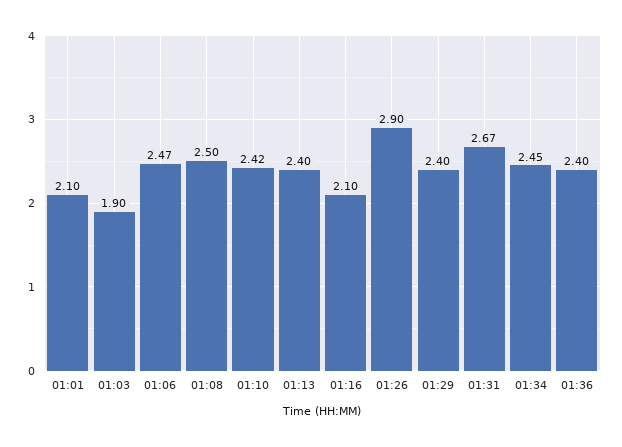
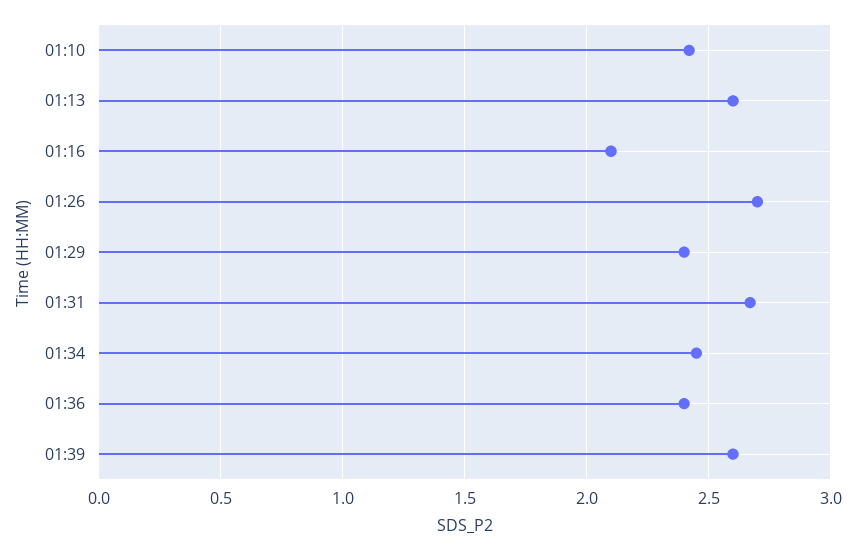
01:01: 2.1 -> none
01:03: 1.9 -> none
01:06: 2.47 -> none
01:08: 2.5 -> none
01:13: 2.4 -> 2.6
01:26: 2.9 -> 2.7
01:39: none -> 2.6

